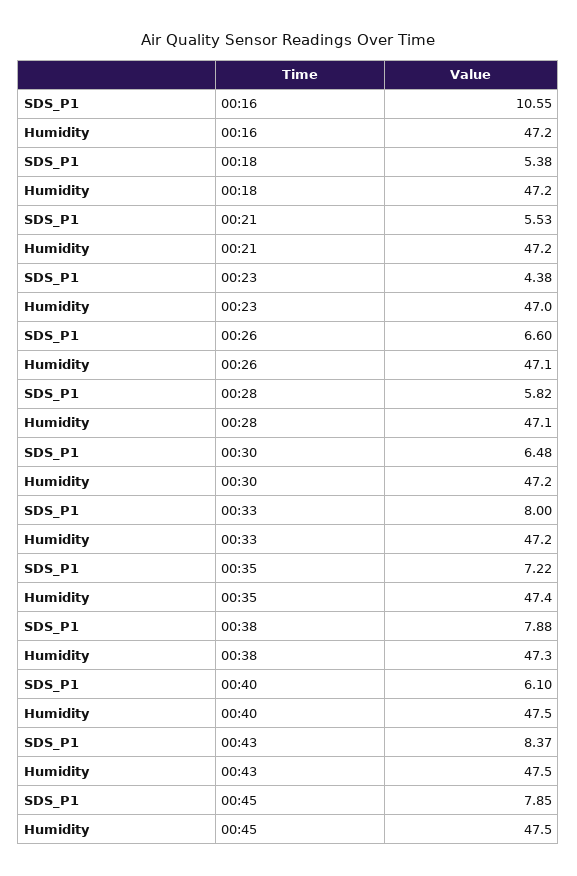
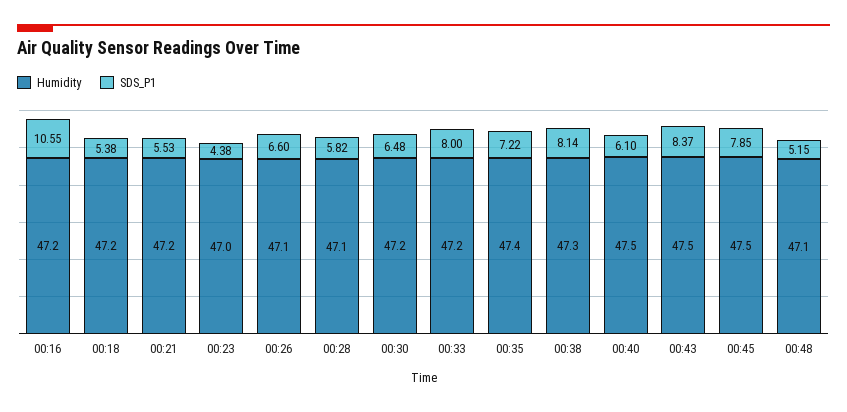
SDS_P1, 00:38: 7.88 -> 8.14
Humidity, 00:48: none -> 47.1
SDS_P1, 00:48: none -> 5.15

